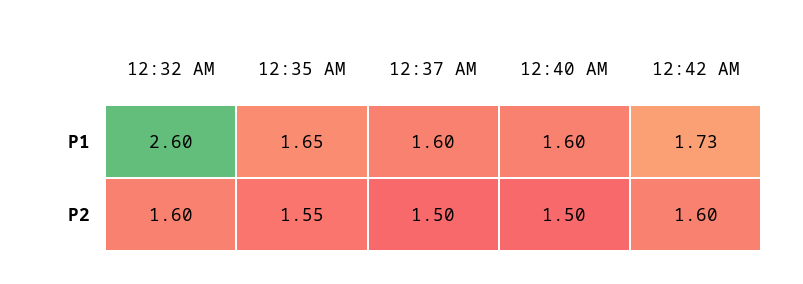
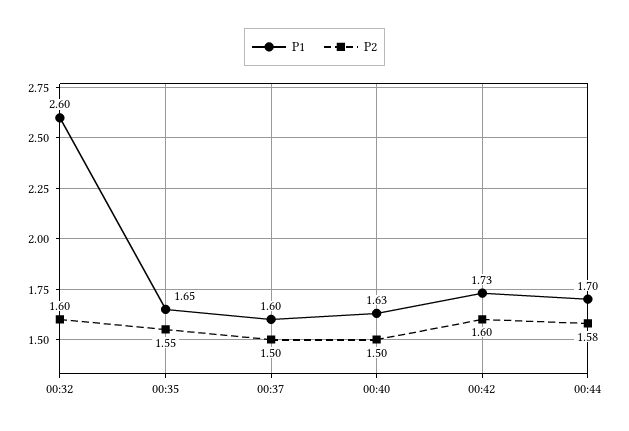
P1, 12:40 AM: 1.6 -> 1.63
P1, 00:44: none -> 1.7
P2, 00:44: none -> 1.58

